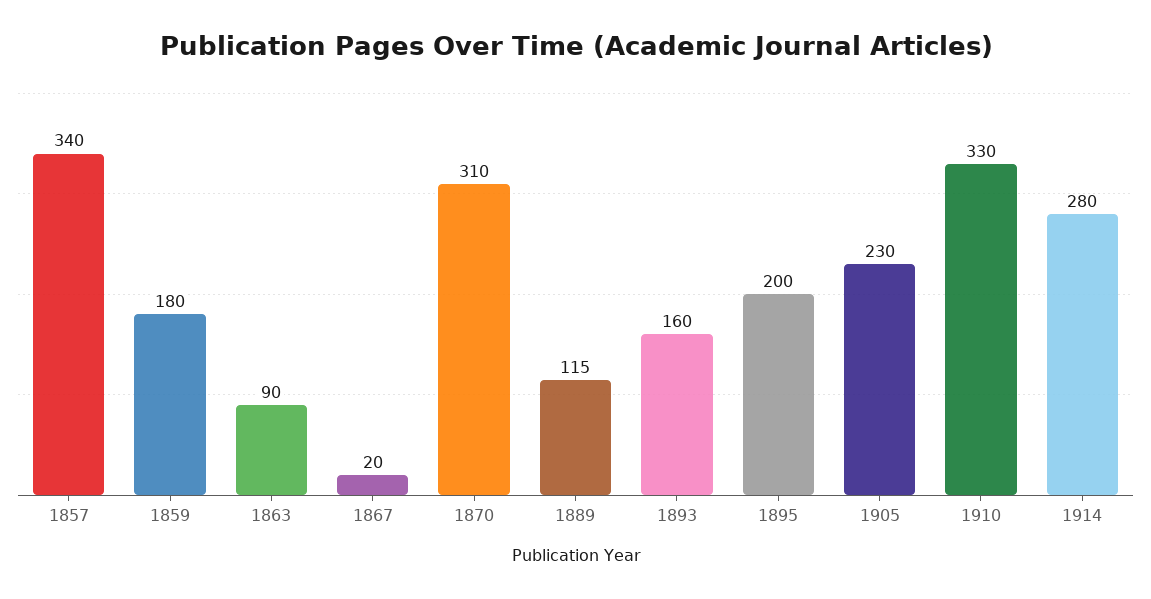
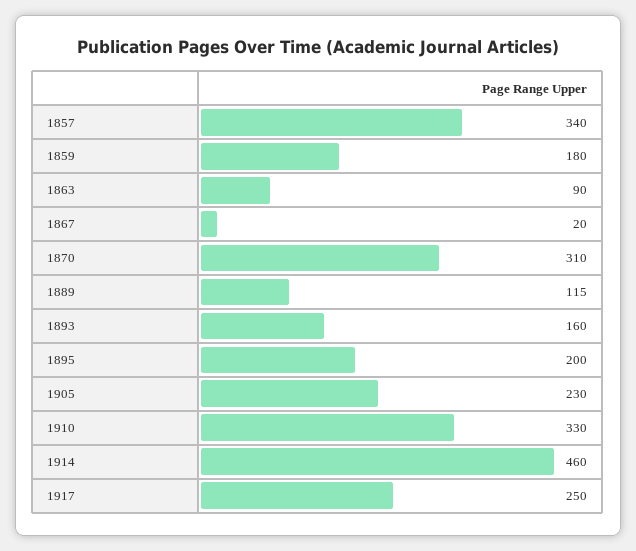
1914: 280 -> 460
1917: none -> 250

